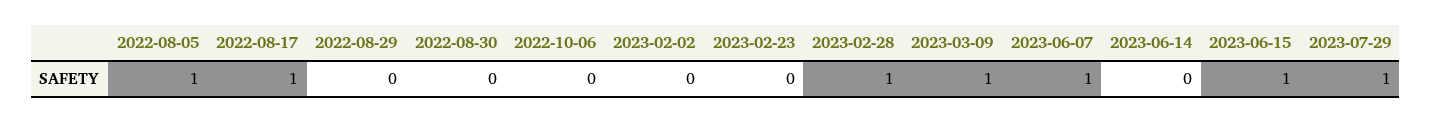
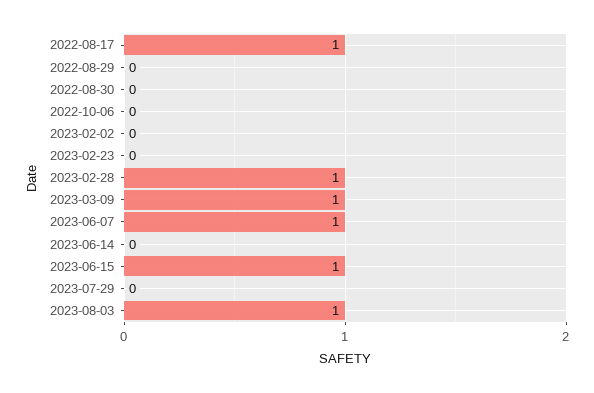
2022-08-05: 1 -> none
2023-07-29: 1 -> 0
2023-08-03: none -> 1

